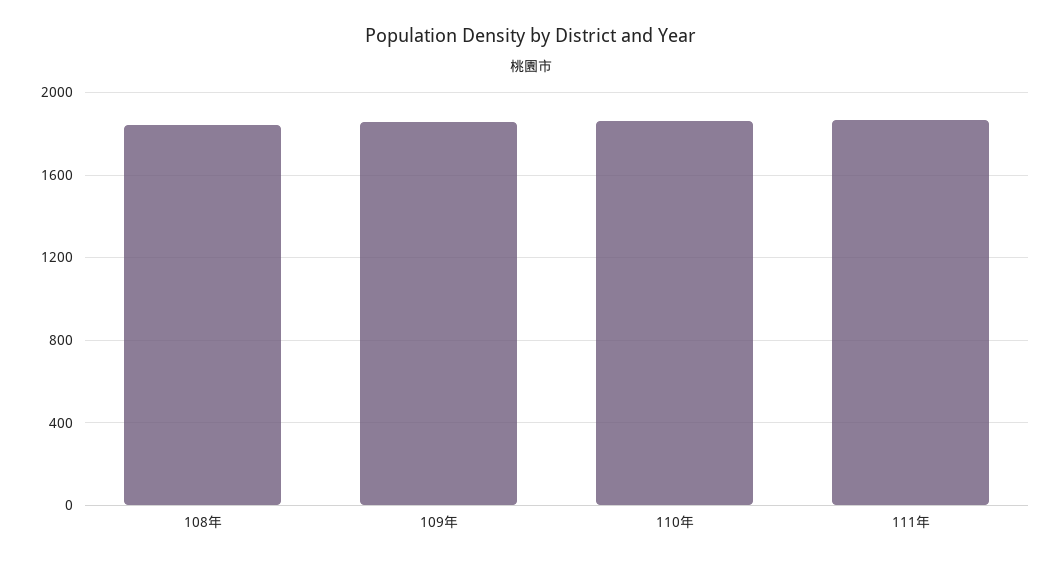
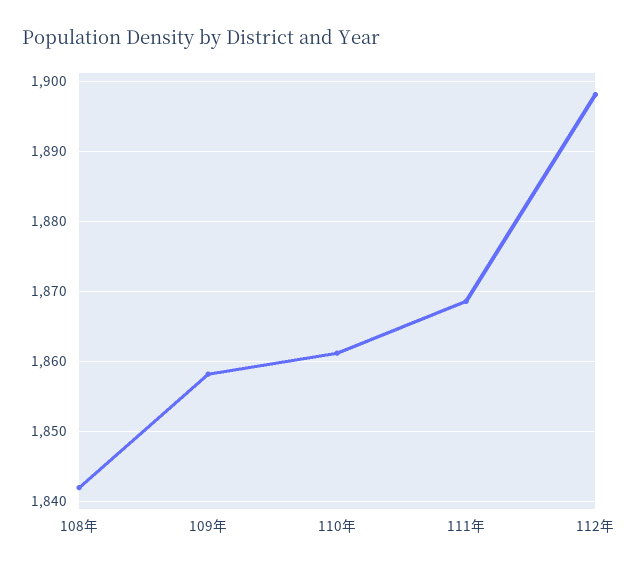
112年: none -> 1898

